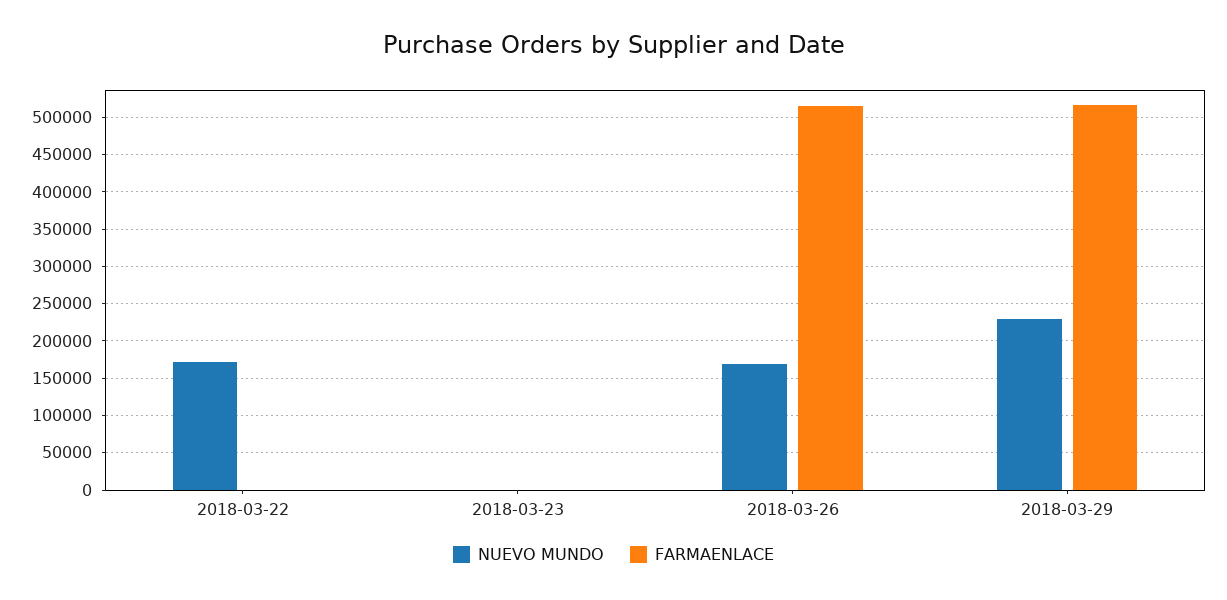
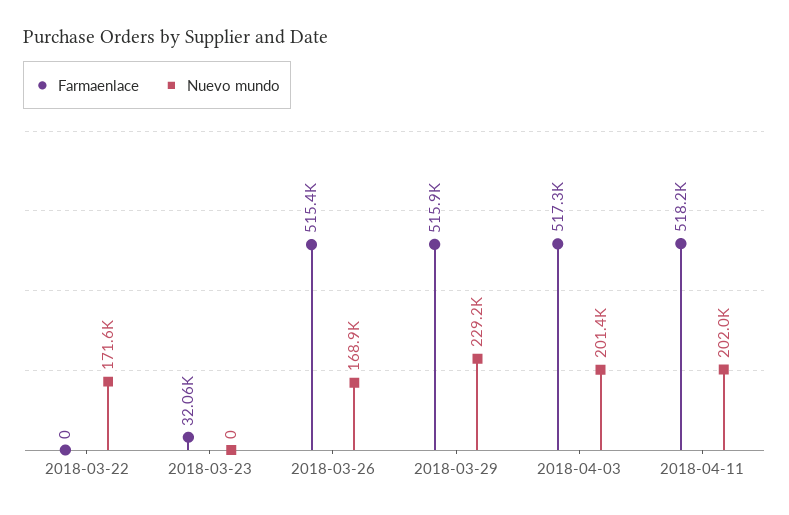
FARMAENLACE, 2018-03-23: 0 -> 32060
FARMAENLACE, 2018-04-03: none -> 517300
NUEVO MUNDO, 2018-04-03: none -> 201400
FARMAENLACE, 2018-04-11: none -> 518200
NUEVO MUNDO, 2018-04-11: none -> 202000

